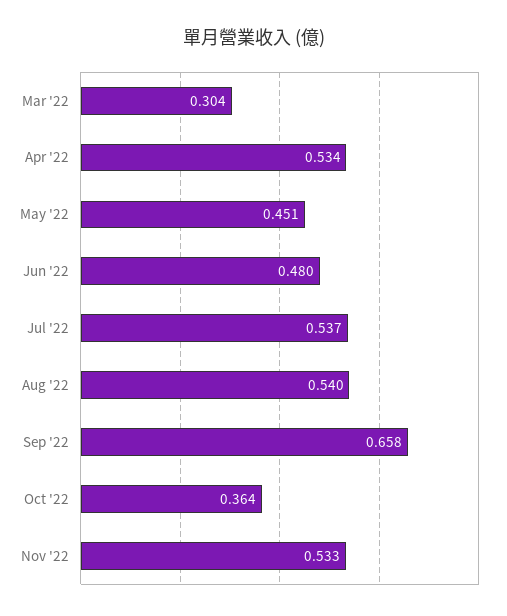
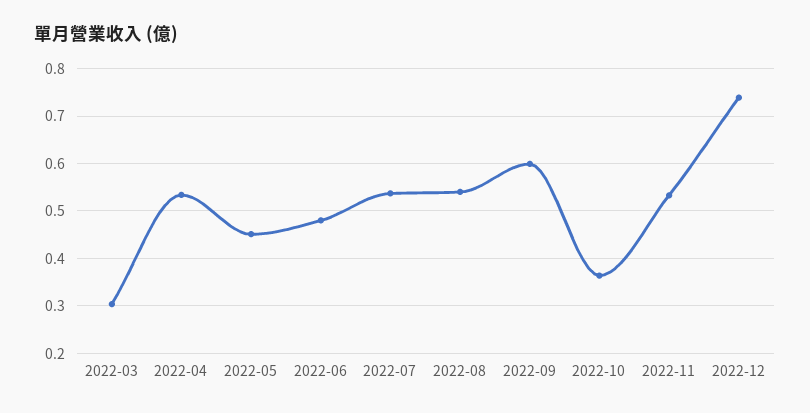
Sep '22: 0.658 -> 0.6
2022-12: none -> 0.74

